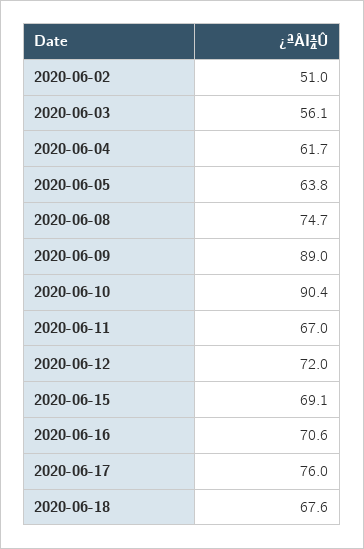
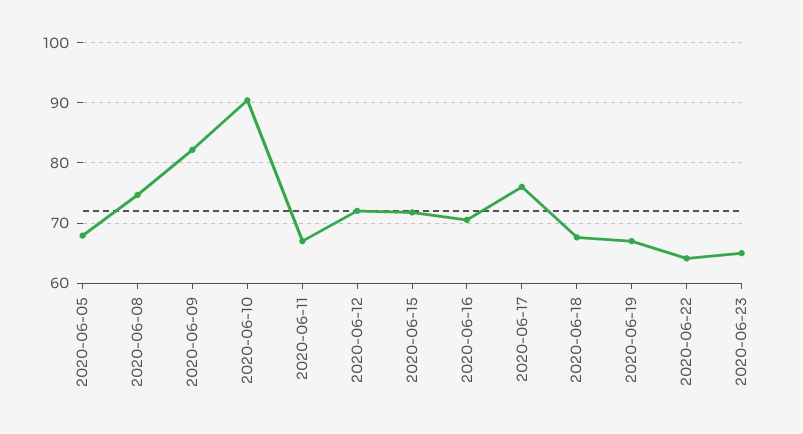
2020-06-02: 51 -> none
2020-06-03: 56.1 -> none
2020-06-04: 61.7 -> none
2020-06-05: 63.8 -> 68
2020-06-09: 89 -> 82
2020-06-15: 69.1 -> 72
2020-06-19: none -> 67
2020-06-22: none -> 64
2020-06-23: none -> 65

